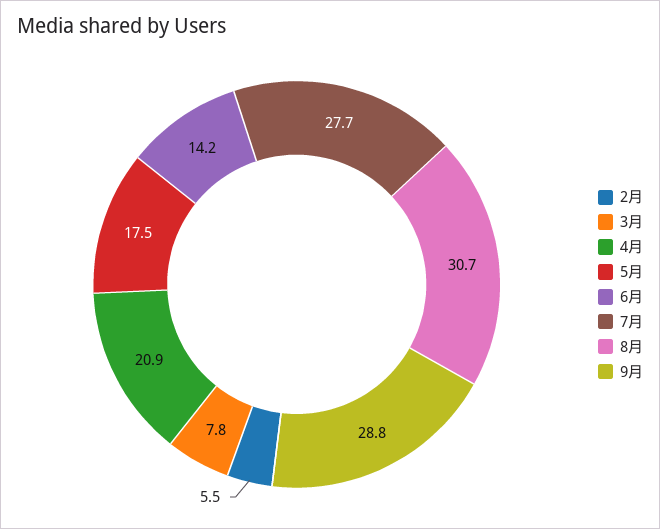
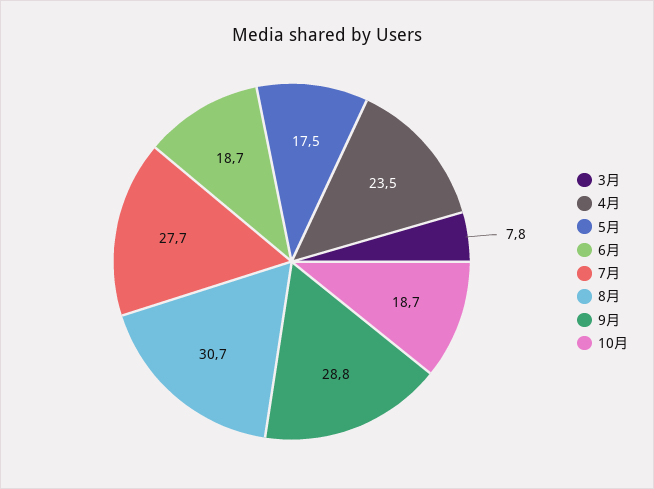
2月: 5.5 -> none
4月: 20.9 -> 23.5
6月: 14.2 -> 18.7
10月: none -> 18.7

